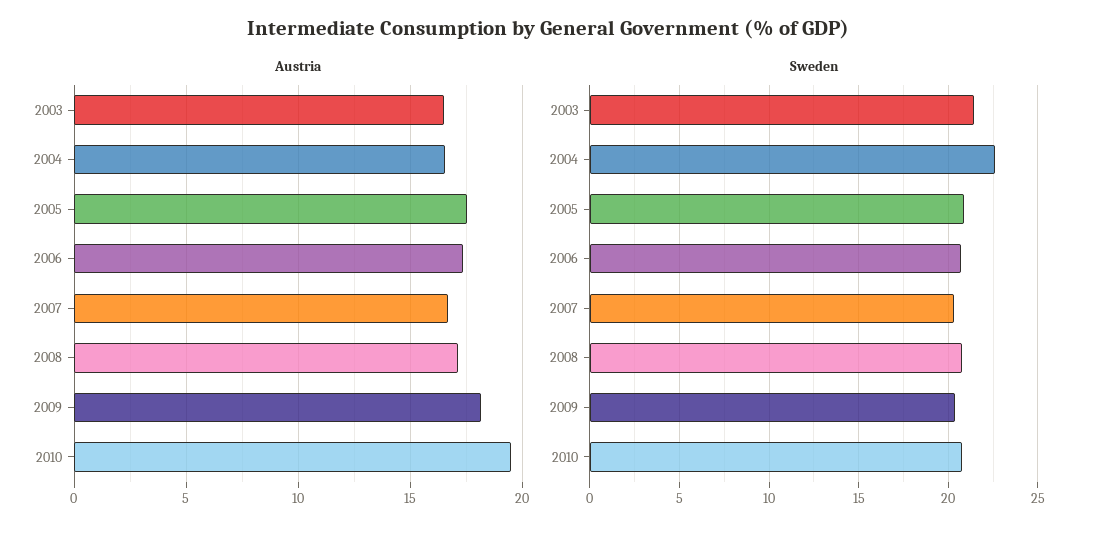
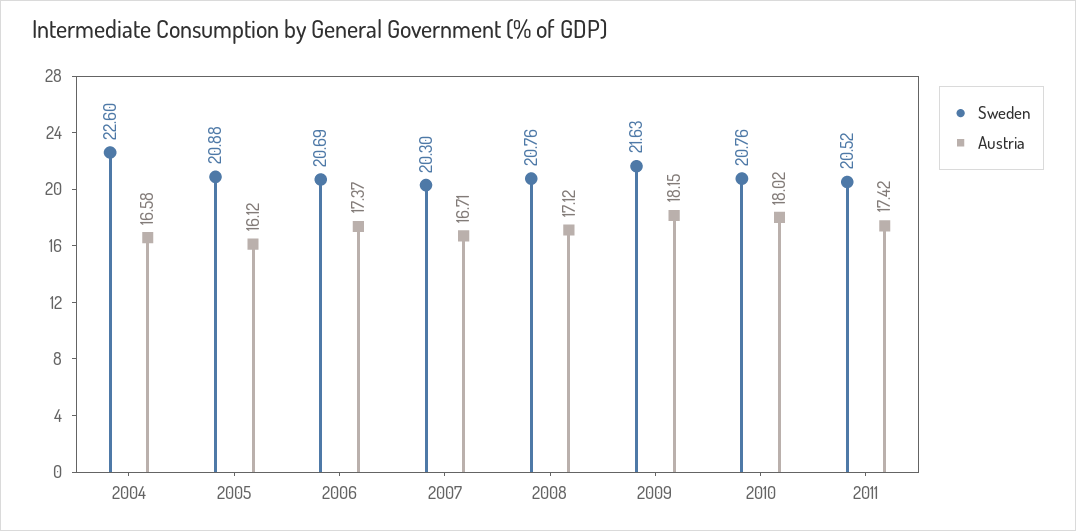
Austria, 2003: 16.5 -> none
Austria, 2005: 17.5 -> 16.12
Austria, 2010: 19.5 -> 18.02
Sweden, 2003: 21.5 -> none
Sweden, 2009: 20.5 -> 21.63
Sweden, 2011: none -> 20.52
Austria, 2011: none -> 17.42

